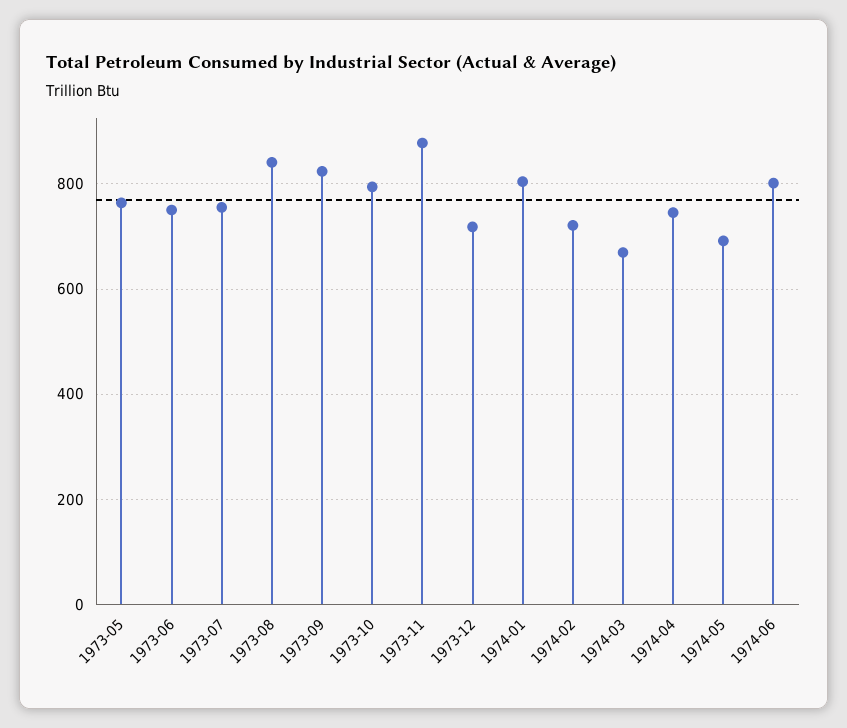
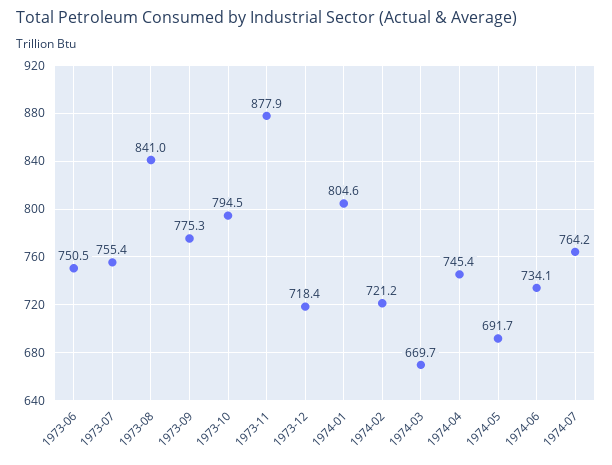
1973-05: 760 -> none
1973-09: 820 -> 775.3
1974-06: 800 -> 734.1
1974-07: none -> 764.2

